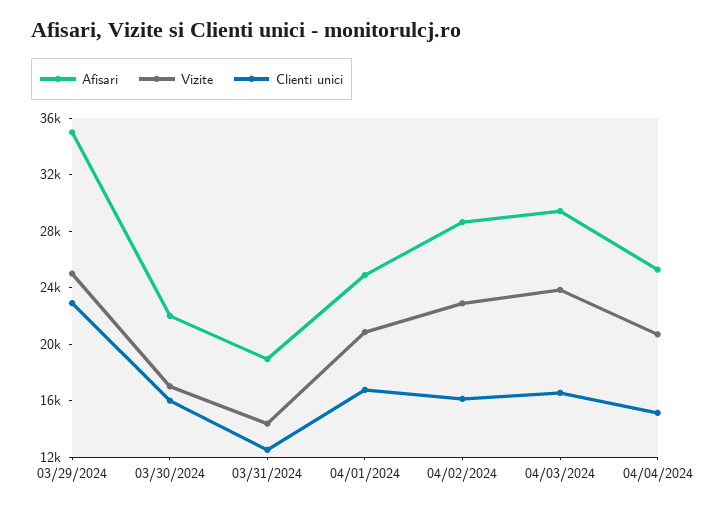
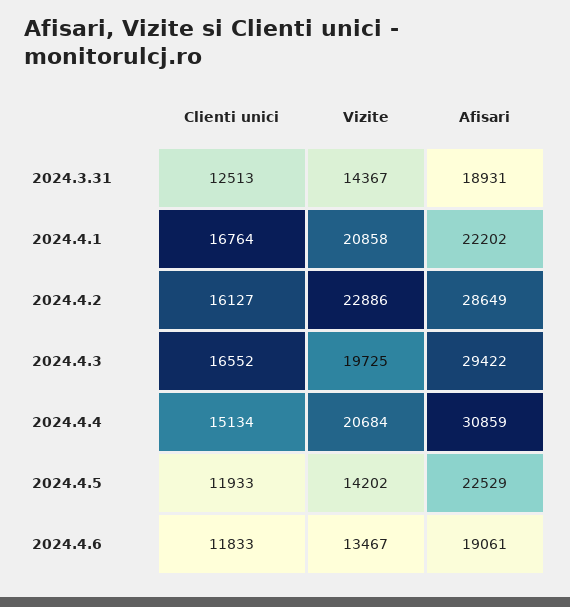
Afisari, 03/29/2024: 35000 -> none
Vizite, 03/29/2024: 25000 -> none
Clienti unici, 03/29/2024: 23000 -> none
Afisari, 03/30/2024: 22000 -> none
Vizite, 03/30/2024: 17000 -> none
Clienti unici, 03/30/2024: 16000 -> none
Afisari, 04/01/2024: 25000 -> 22202
Vizite, 04/03/2024: 24000 -> 19725
Afisari, 04/04/2024: 25000 -> 30859
Clienti unici, 2024.4.5: none -> 11933
Vizite, 2024.4.5: none -> 14202
Afisari, 2024.4.5: none -> 22529
Clienti unici, 2024.4.6: none -> 11833
Vizite, 2024.4.6: none -> 13467
Afisari, 2024.4.6: none -> 19061

